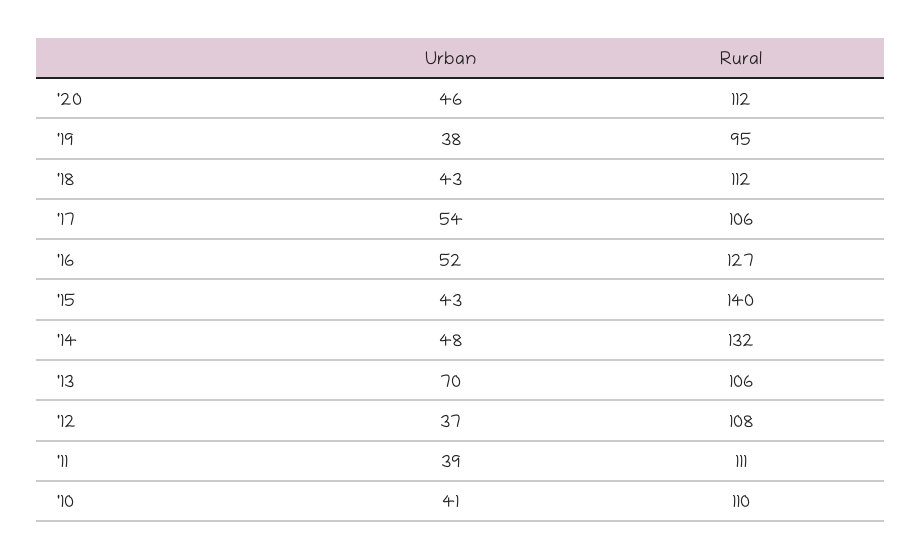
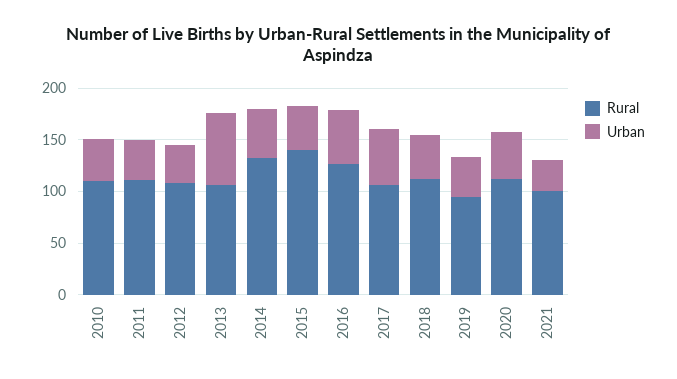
Rural, 2021: none -> 100
Urban, 2021: none -> 30

